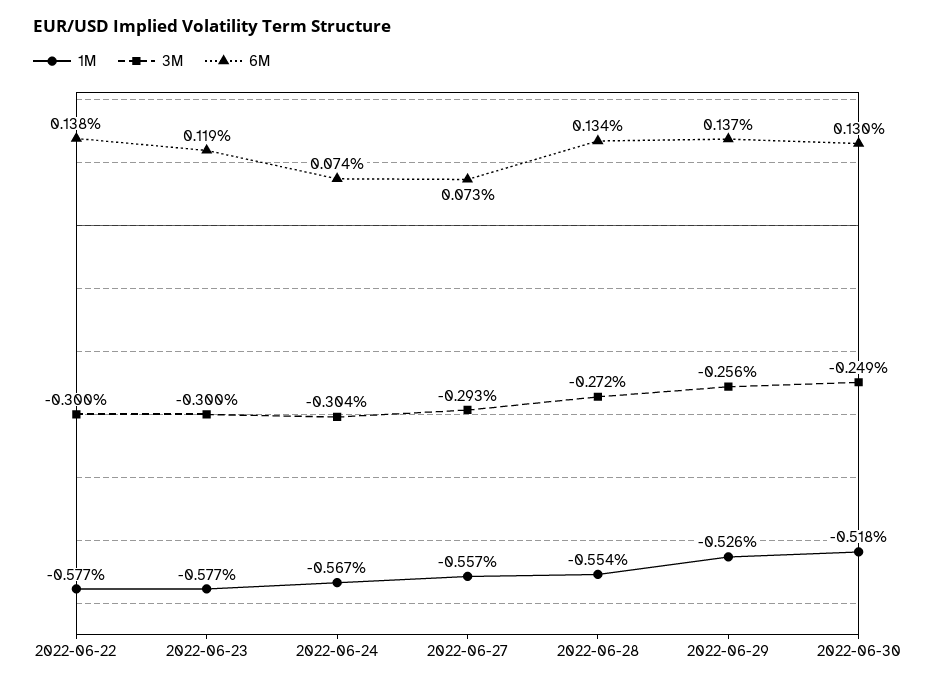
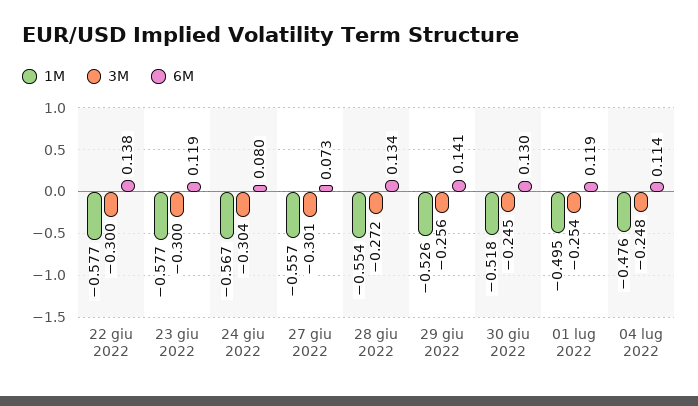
6M, 2022-06-24: 0.074 -> 0.08
3M, 2022-06-27: -0.293 -> -0.301
6M, 2022-06-29: 0.137 -> 0.141
3M, 2022-06-30: -0.249 -> -0.245
1M, 01 lug 2022: none -> -0.495
3M, 01 lug 2022: none -> -0.254
6M, 01 lug 2022: none -> 0.119
1M, 04 lug 2022: none -> -0.476
3M, 04 lug 2022: none -> -0.248
6M, 04 lug 2022: none -> 0.114

